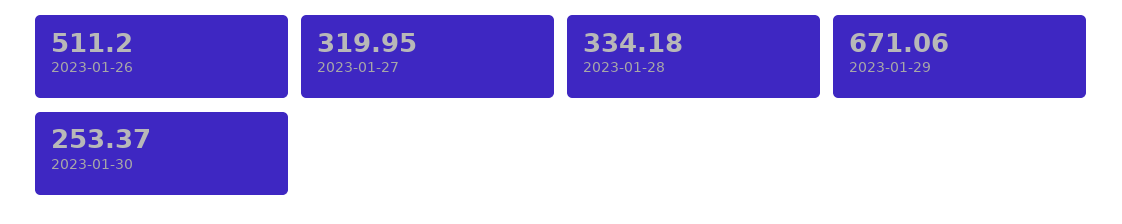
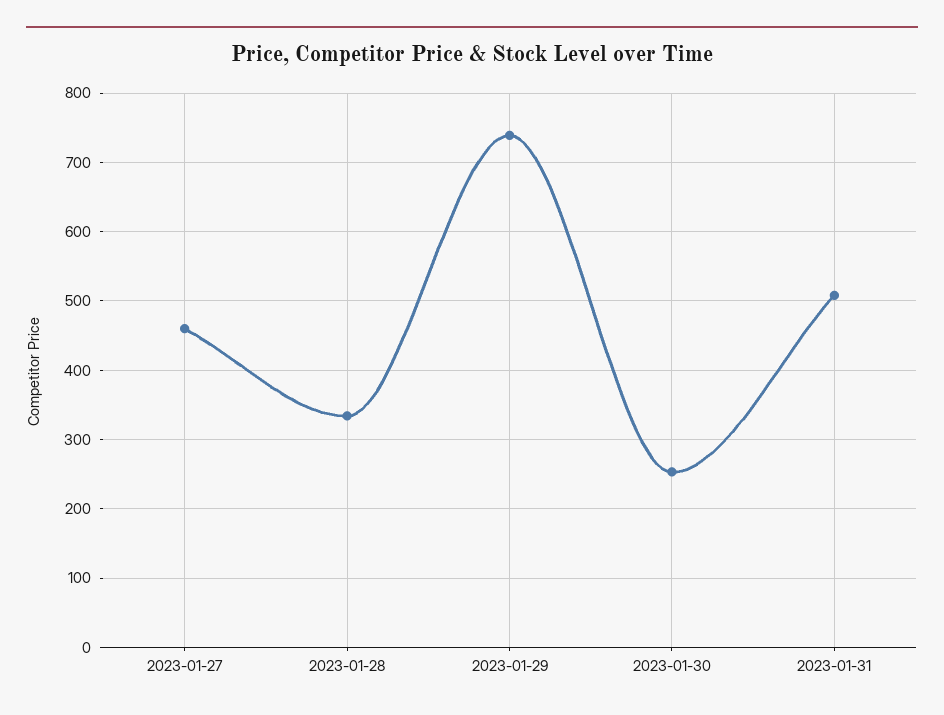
2023-01-26: 511.2 -> none
2023-01-27: 319.95 -> 460
2023-01-29: 671.06 -> 740
2023-01-31: none -> 510

